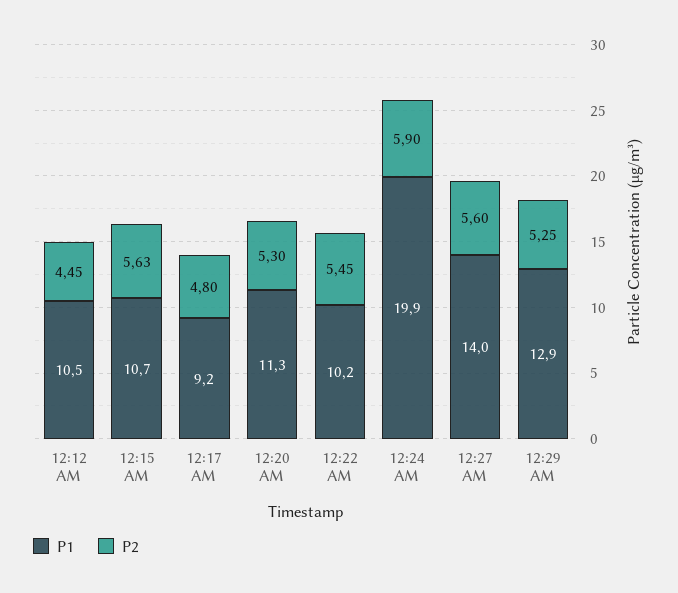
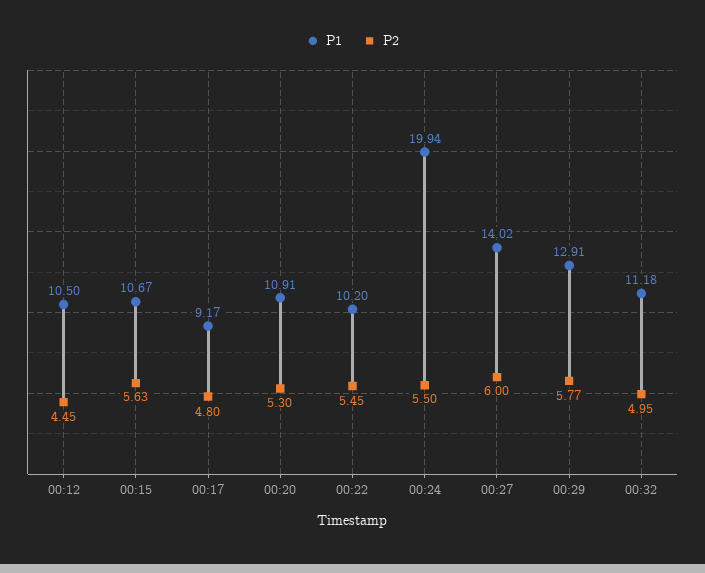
P1, 12:20 AM: 11.3 -> 10.91
P2, 12:24 AM: 5.9 -> 5.5
P2, 12:27 AM: 5.6 -> 6
P2, 12:29 AM: 5.25 -> 5.77
P1, 00:32: none -> 11.18
P2, 00:32: none -> 4.95

